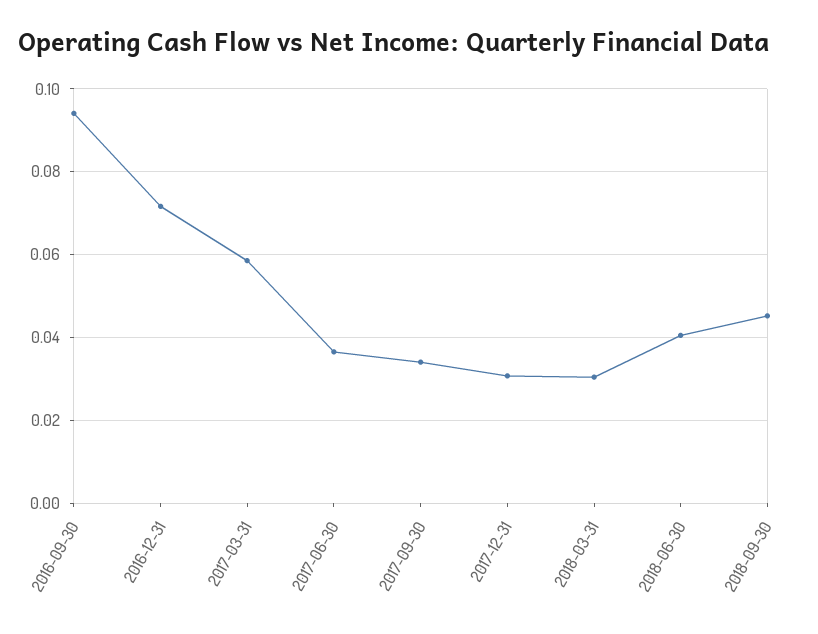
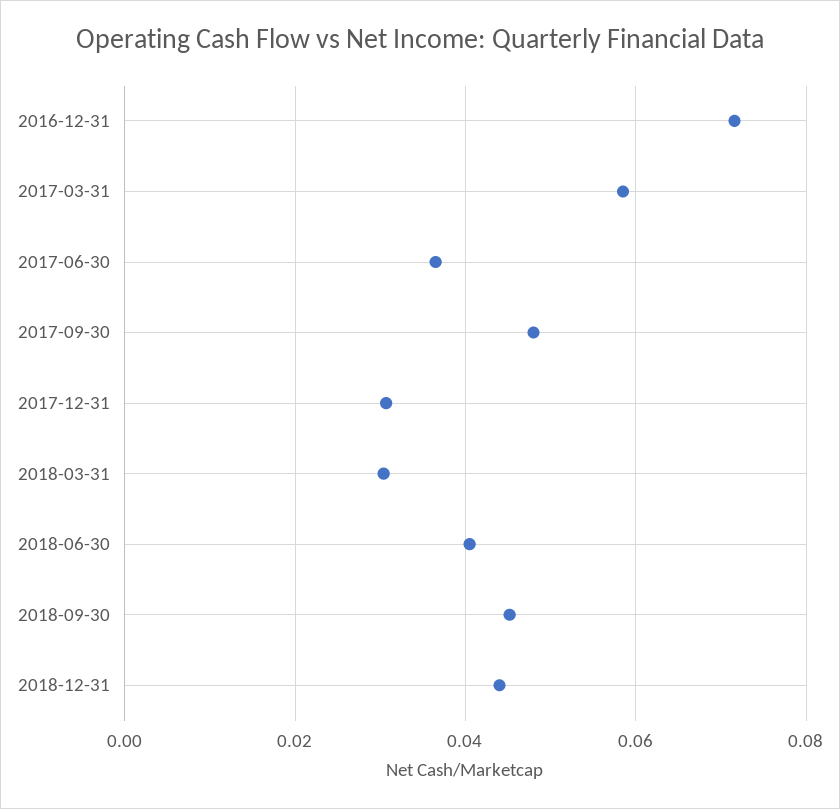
2016-09-30: 0.094 -> none
2017-09-30: 0.034 -> 0.048
2018-12-31: none -> 0.044

